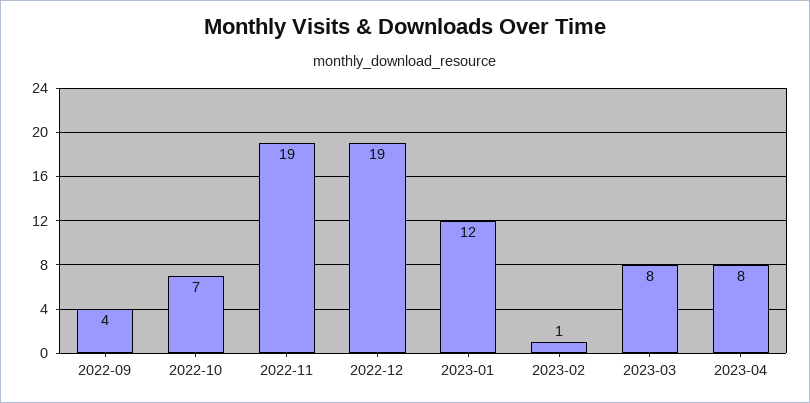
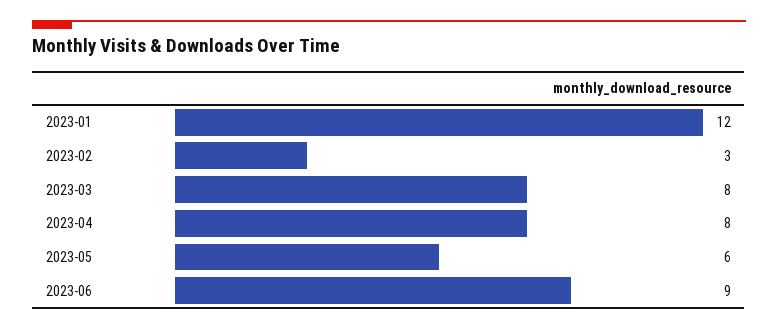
2022-09: 4 -> none
2022-10: 7 -> none
2022-11: 19 -> none
2022-12: 19 -> none
2023-02: 1 -> 3
2023-05: none -> 6
2023-06: none -> 9

